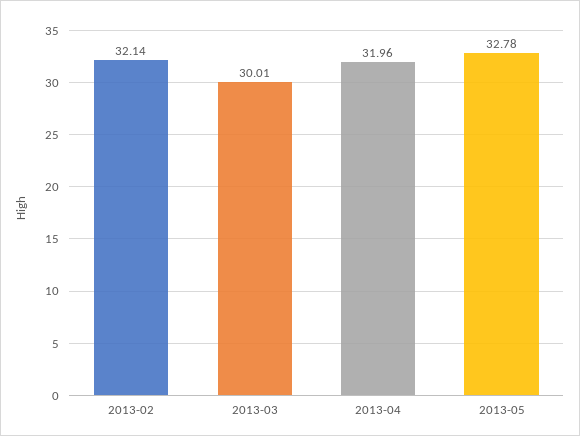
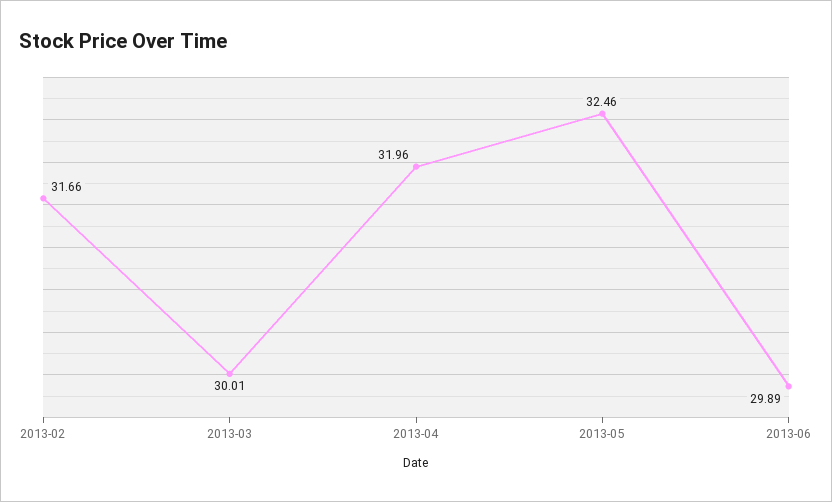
2013-02: 32.14 -> 31.66
2013-05: 32.78 -> 32.46
2013-06: none -> 29.89

